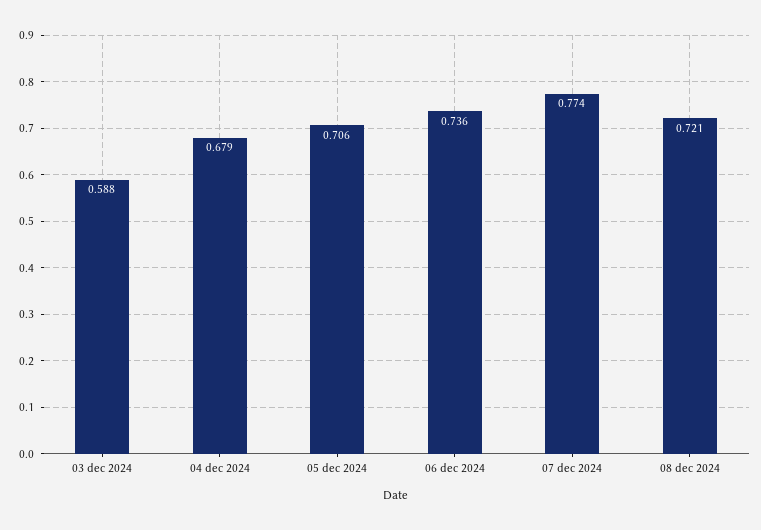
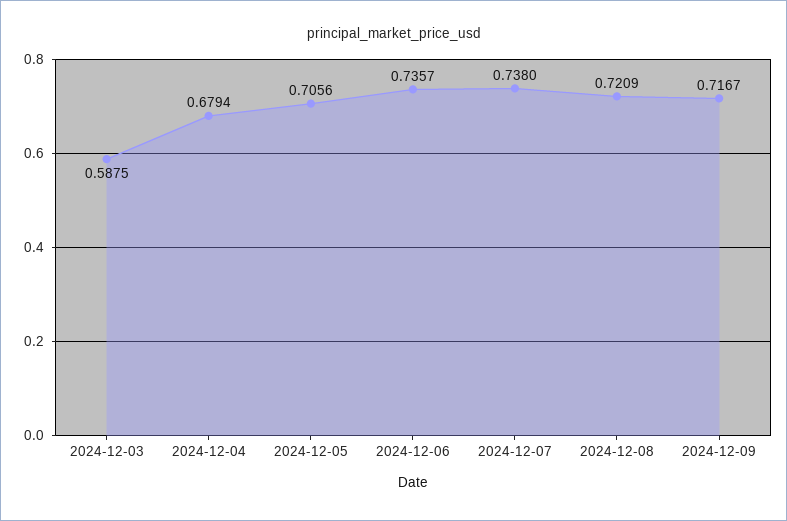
07 dec 2024: 0.774 -> 0.738
2024-12-09: none -> 0.7167

